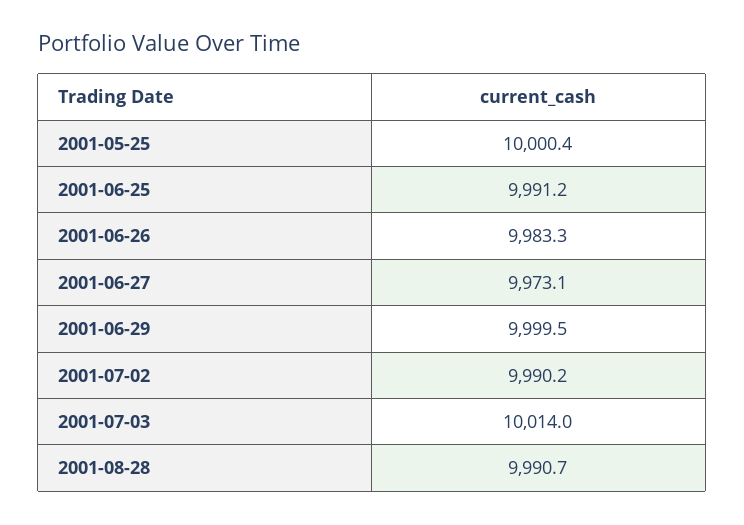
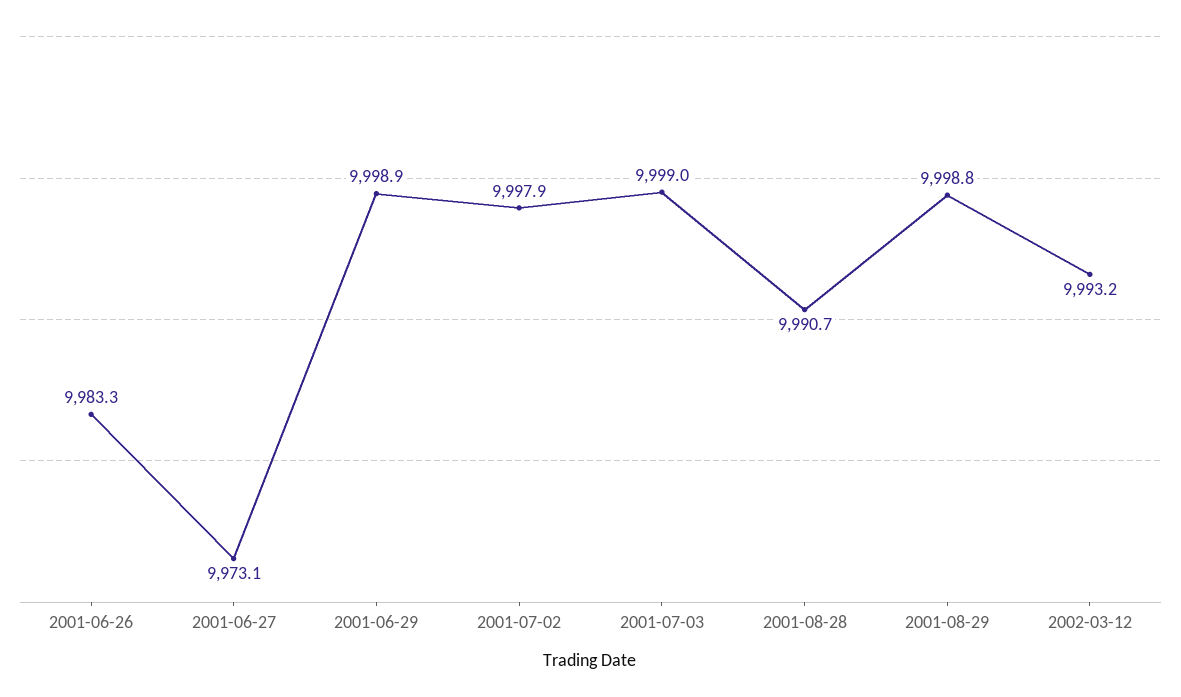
2001-05-25: 10000.4 -> none
2001-06-25: 9991.2 -> none
2001-06-29: 9999.5 -> 9998.9
2001-07-02: 9990.2 -> 9997.9
2001-07-03: 10014 -> 9999
2001-08-29: none -> 9998.8
2002-03-12: none -> 9993.2

